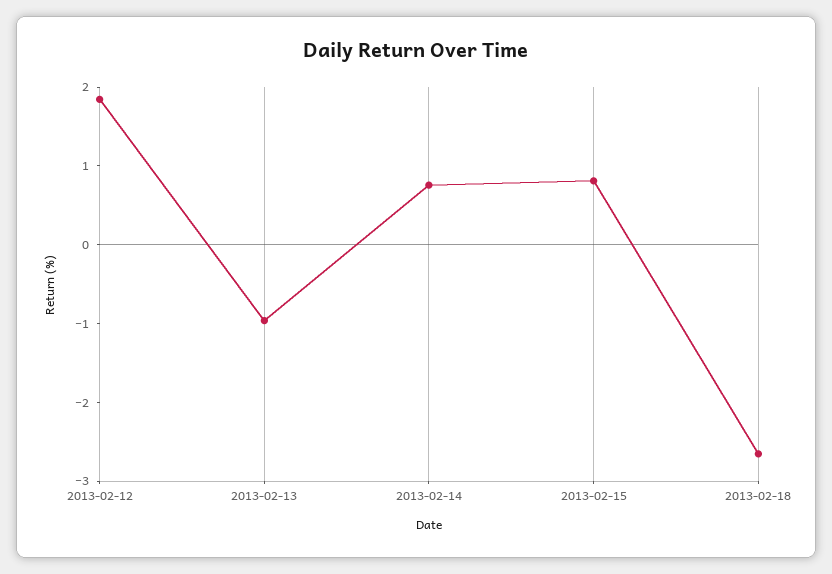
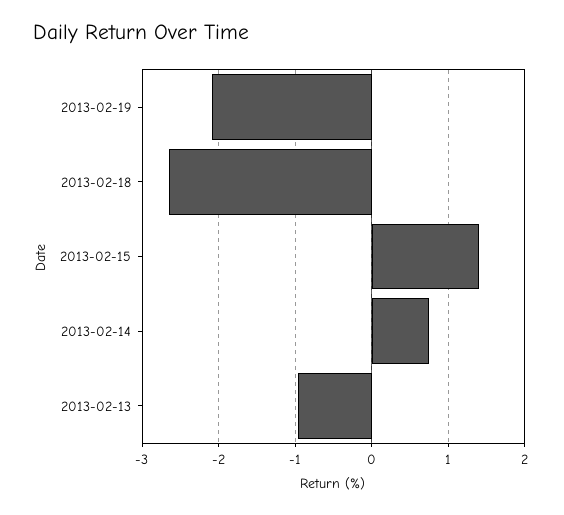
2013-02-12: 1.8 -> none
2013-02-15: 0.8 -> 1.4
2013-02-19: none -> -2.1

